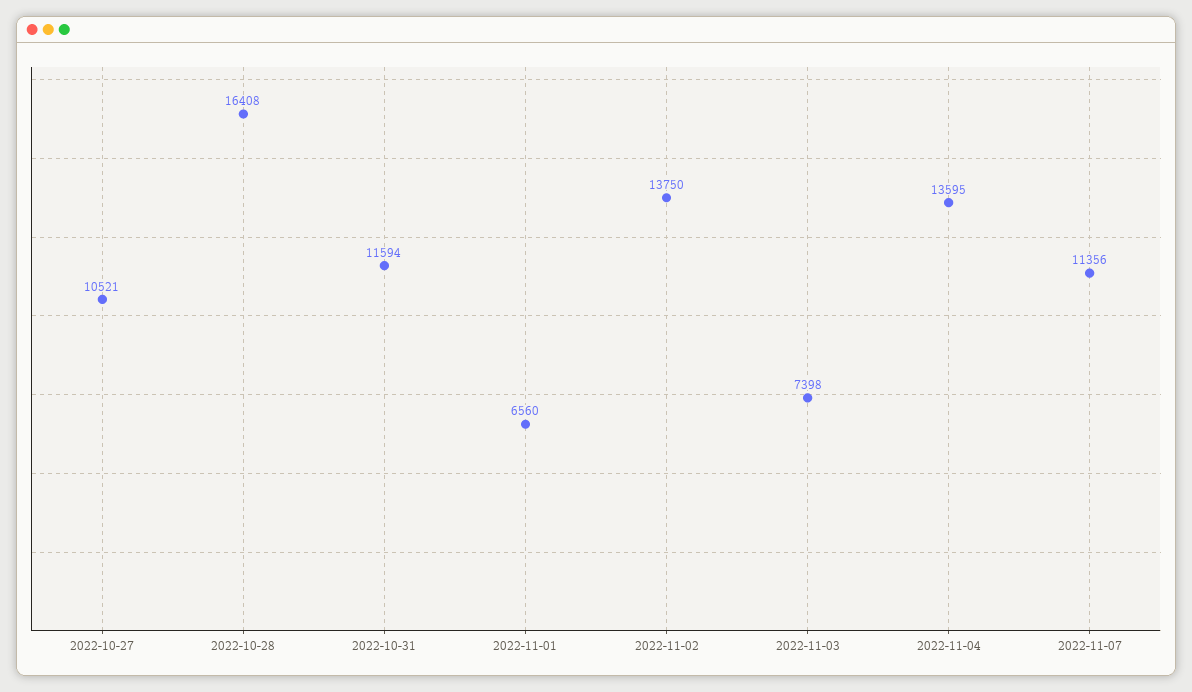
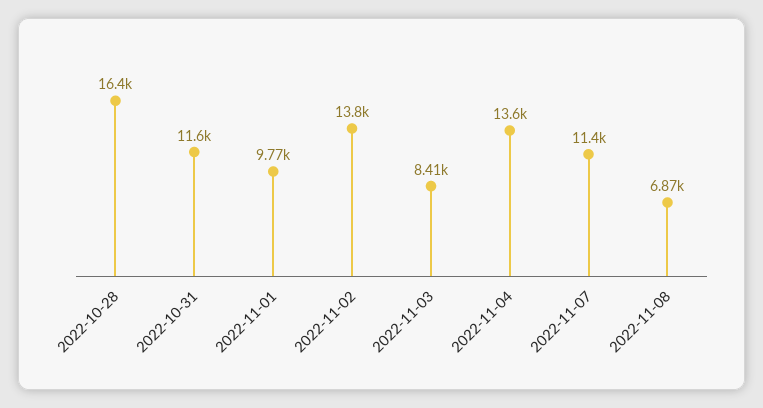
2022-10-27: 10521 -> none
2022-11-01: 6560 -> 9770
2022-11-03: 7398 -> 8410
2022-11-08: none -> 6870

